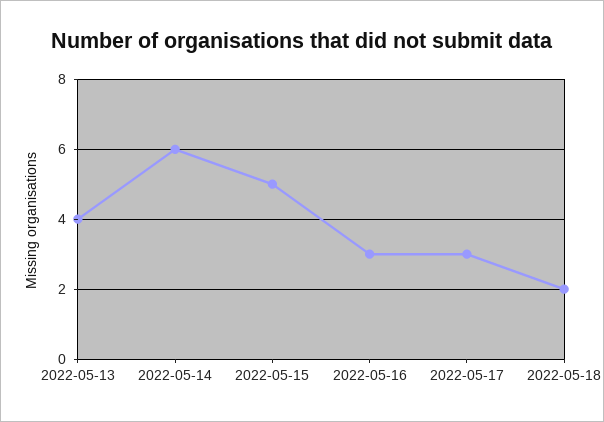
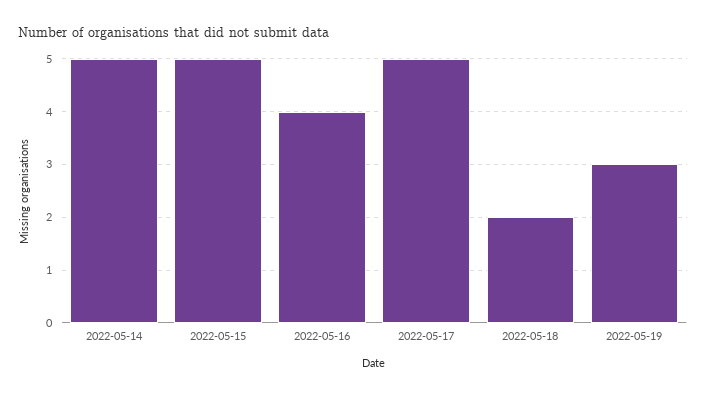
2022-05-13: 4 -> none
2022-05-14: 6 -> 5
2022-05-16: 3 -> 4
2022-05-17: 3 -> 5
2022-05-19: none -> 3

